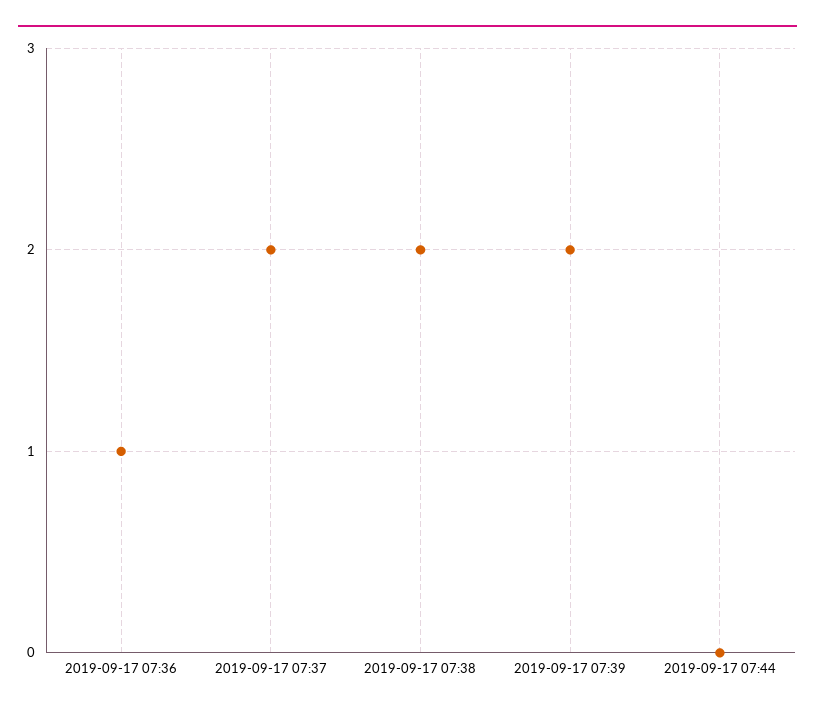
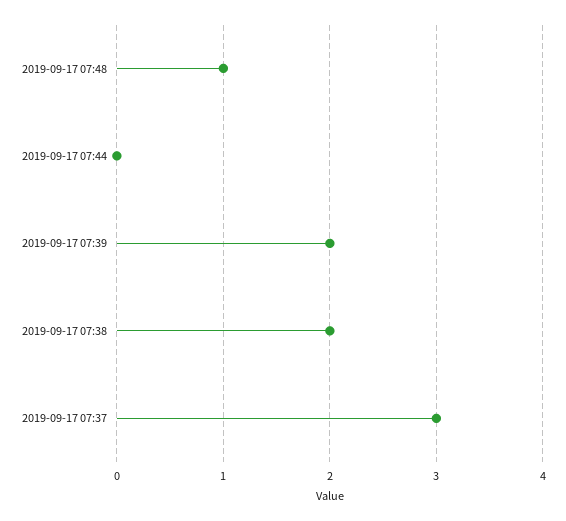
2019-09-17 07:36: 1 -> none
2019-09-17 07:37: 2 -> 3
2019-09-17 07:48: none -> 1

